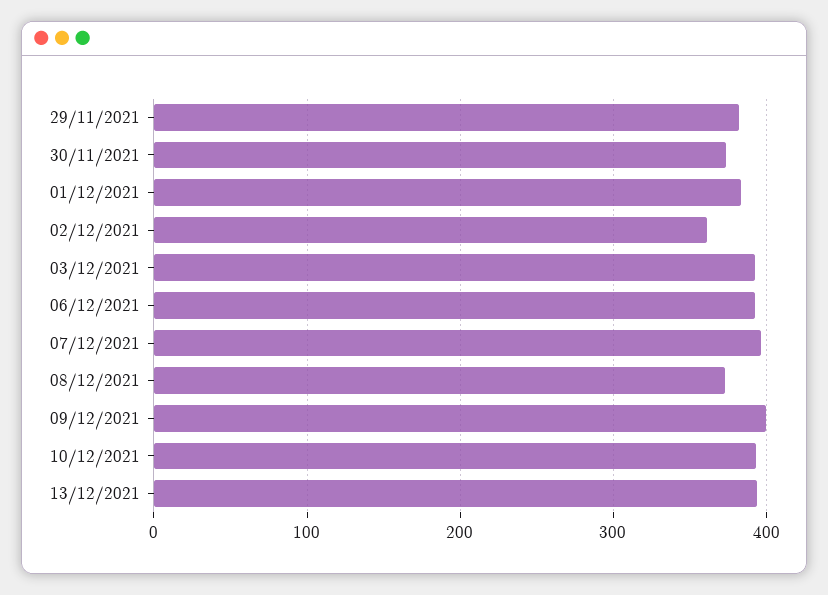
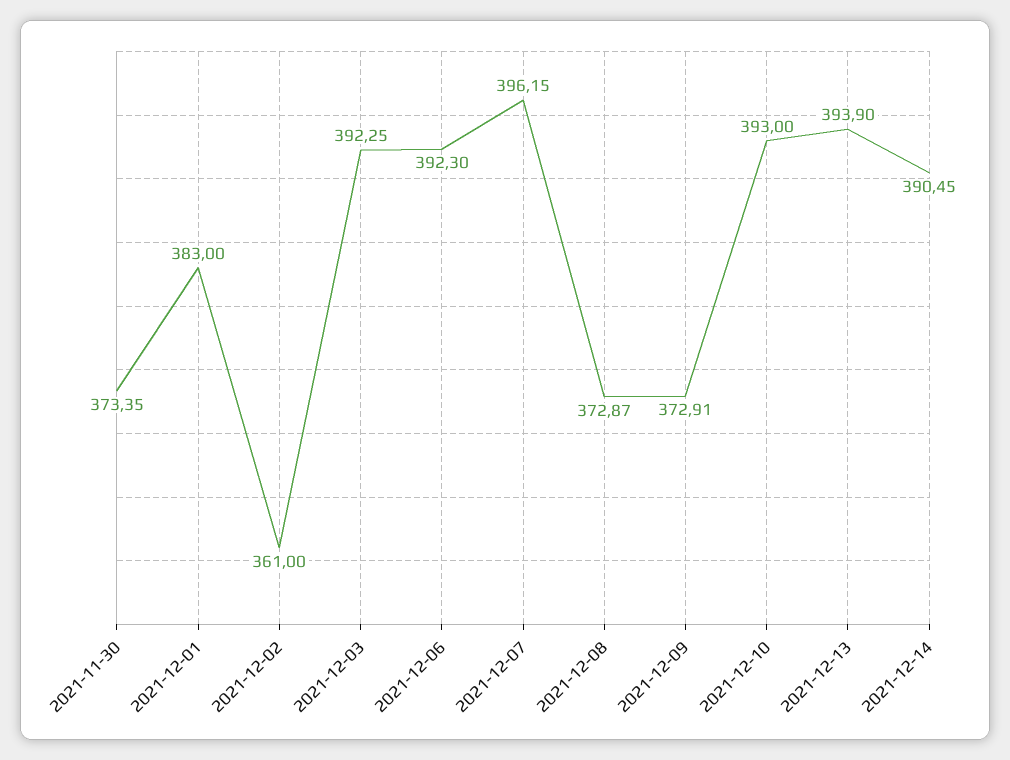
29/11/2021: 380 -> none
09/12/2021: 400 -> 372.91
2021-12-14: none -> 390.45

